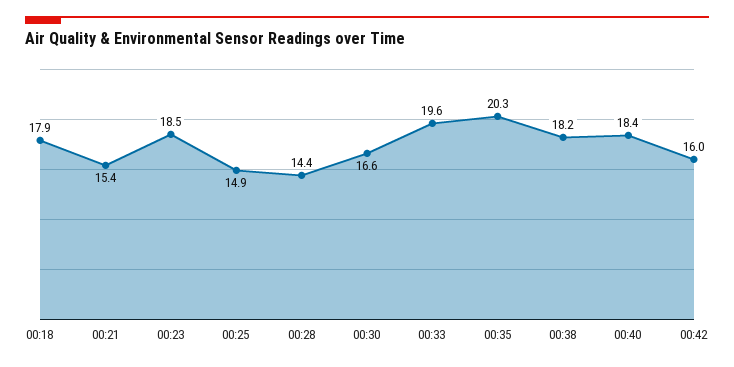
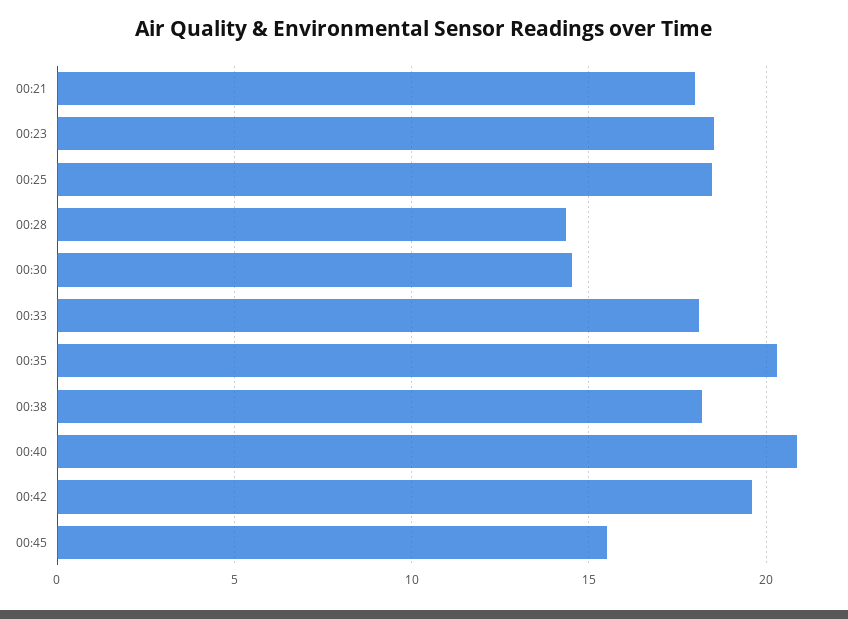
00:18: 17.9 -> none
00:21: 15.4 -> 18
00:25: 14.9 -> 18.5
00:30: 16.6 -> 14.5
00:33: 19.6 -> 18
00:40: 18.4 -> 21
00:42: 16 -> 19.5
00:45: none -> 15.5

